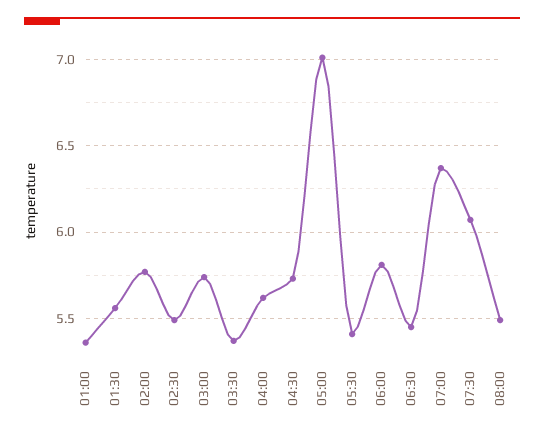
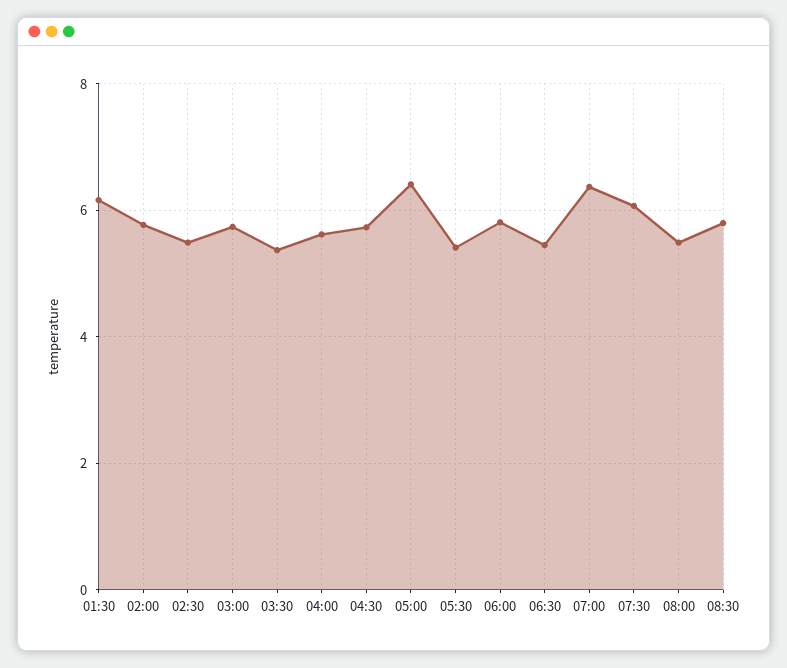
01:00: 5.35 -> none
01:30: 5.55 -> 6.2
05:00: 7 -> 6.4
08:30: none -> 5.8

